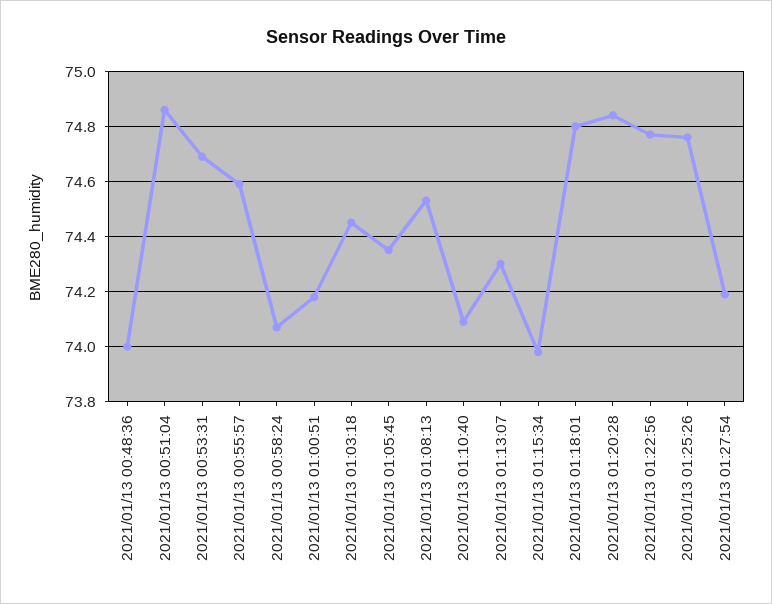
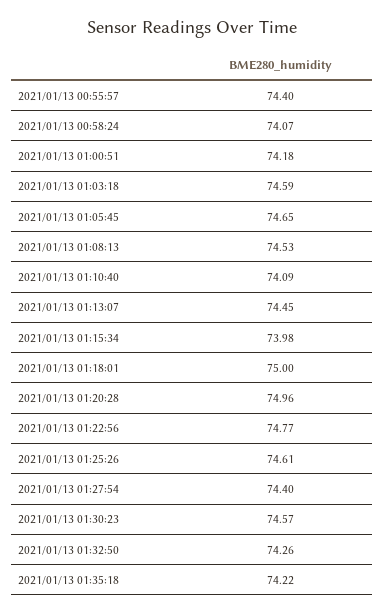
2021/01/13 00:48:36: 74 -> none
2021/01/13 00:51:04: 74.85 -> none
2021/01/13 00:53:31: 74.7 -> none
2021/01/13 00:55:57: 74.6 -> 74.4
2021/01/13 01:03:18: 74.45 -> 74.59
2021/01/13 01:05:45: 74.35 -> 74.65
2021/01/13 01:13:07: 74.3 -> 74.45
2021/01/13 01:18:01: 74.8 -> 75
2021/01/13 01:20:28: 74.85 -> 74.96
2021/01/13 01:25:26: 74.75 -> 74.61
2021/01/13 01:27:54: 74.2 -> 74.4
2021/01/13 01:30:23: none -> 74.57
2021/01/13 01:32:50: none -> 74.26
2021/01/13 01:35:18: none -> 74.22

